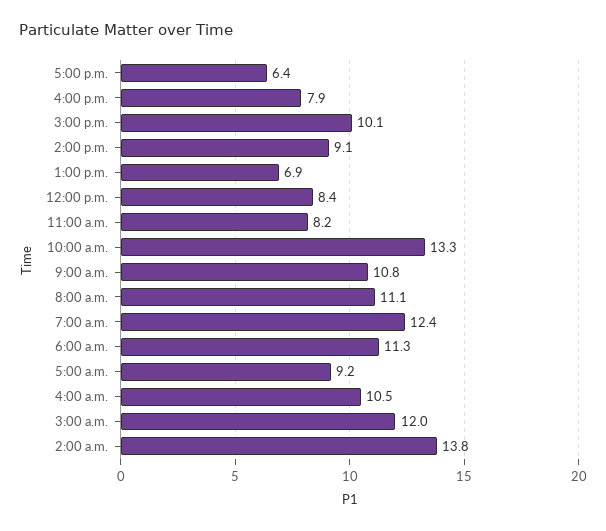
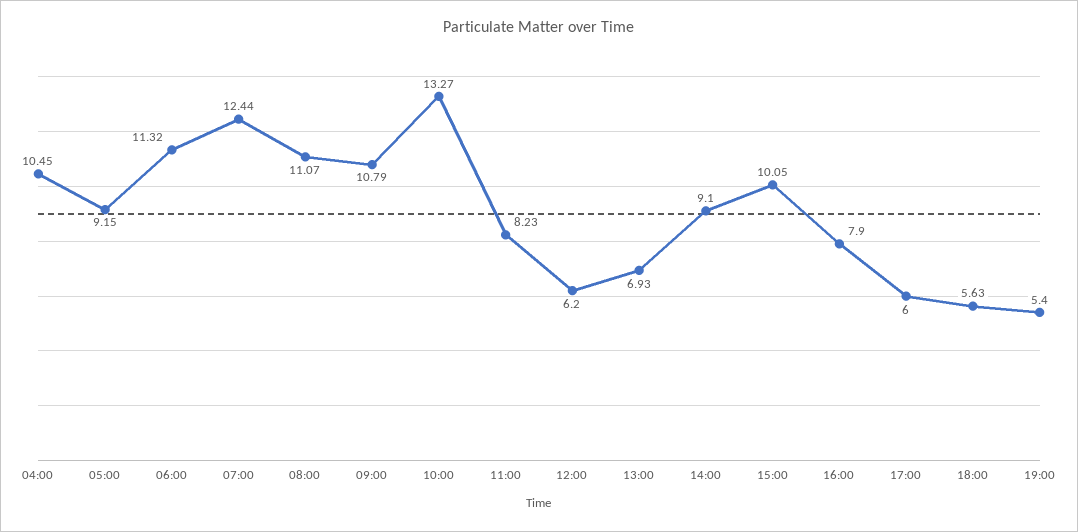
5:00 p.m.: 6.4 -> 6
12:00 p.m.: 8.4 -> 6.2
3:00 a.m.: 12 -> none
2:00 a.m.: 13.8 -> none
18:00: none -> 5.63
19:00: none -> 5.4

